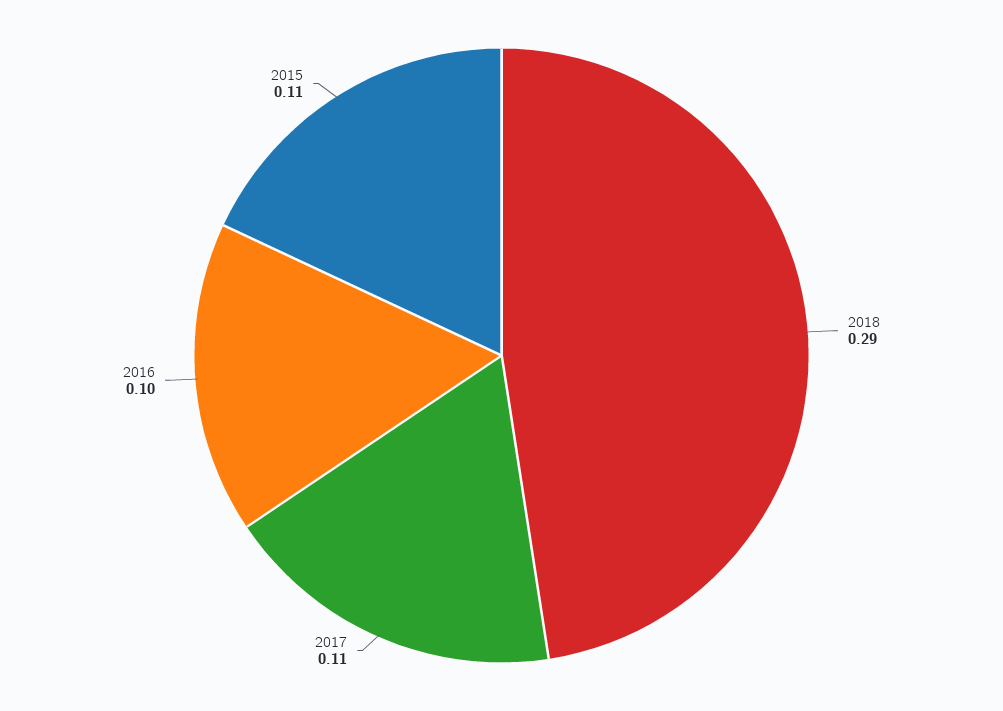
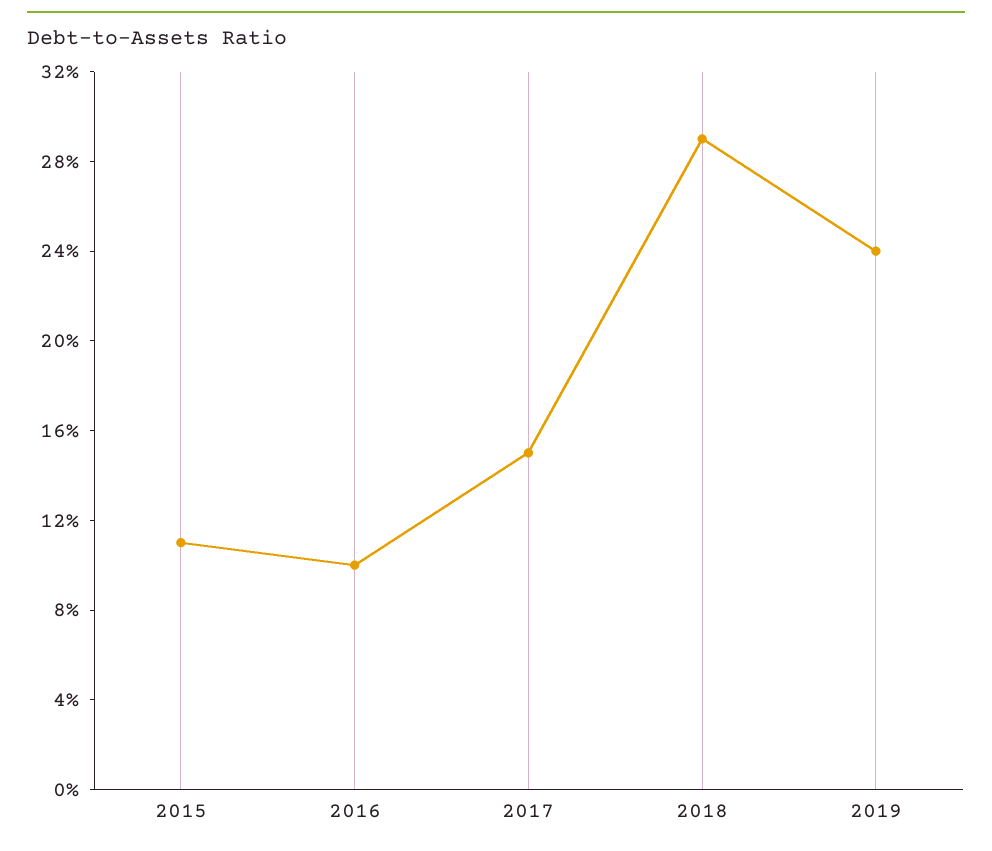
2017: 0.11 -> 0.15
2019: none -> 0.24

